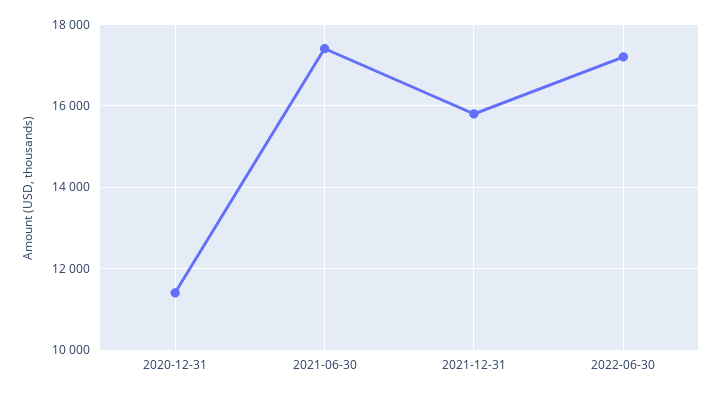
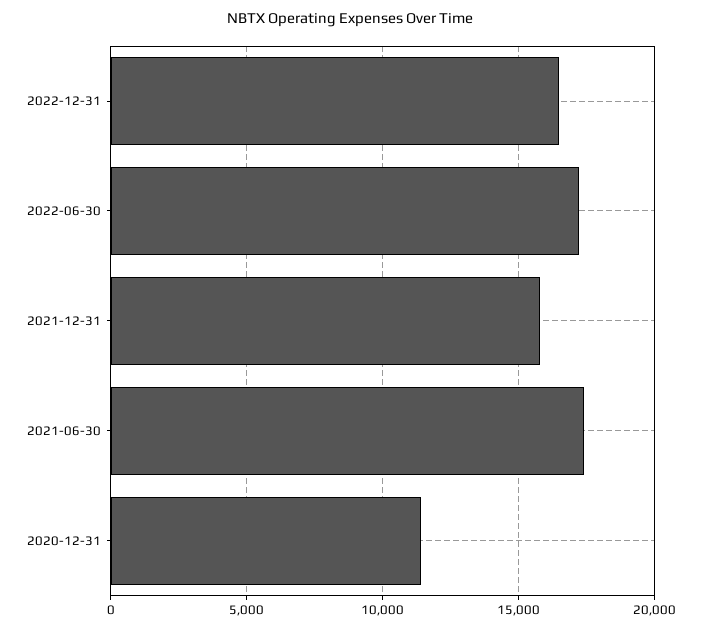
2022-12-31: none -> 16500

